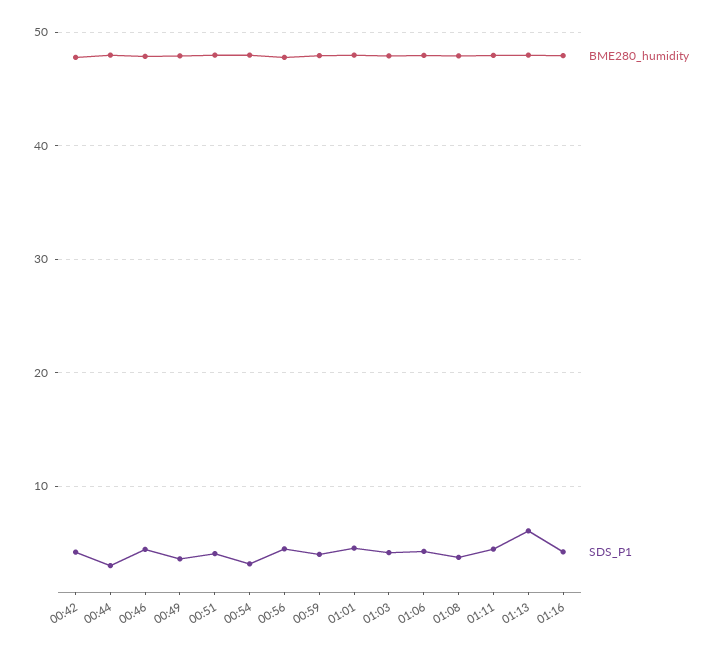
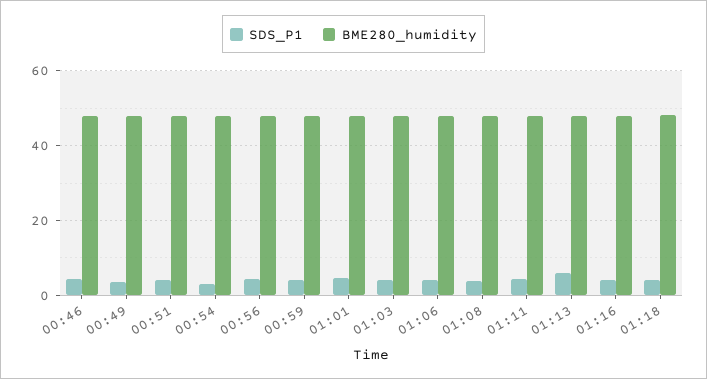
BME280_humidity, 00:42: 48 -> none
SDS_P1, 00:42: 4 -> none
BME280_humidity, 00:44: 48 -> none
SDS_P1, 00:44: 3 -> none
SDS_P1, 01:18: none -> 4
BME280_humidity, 01:18: none -> 48

